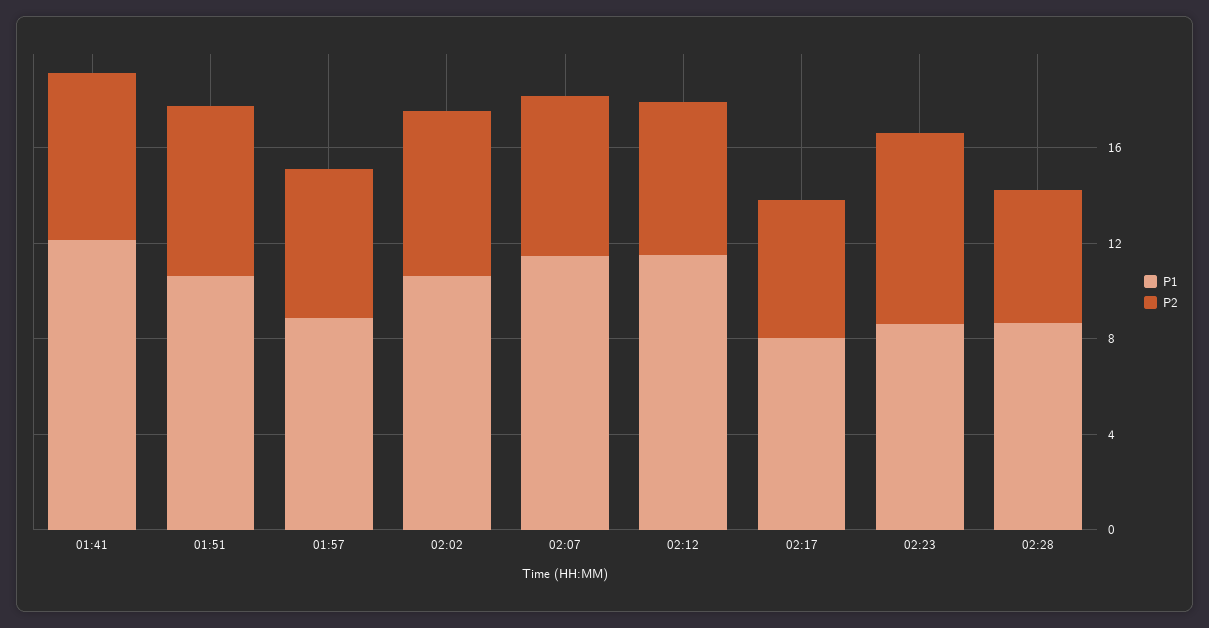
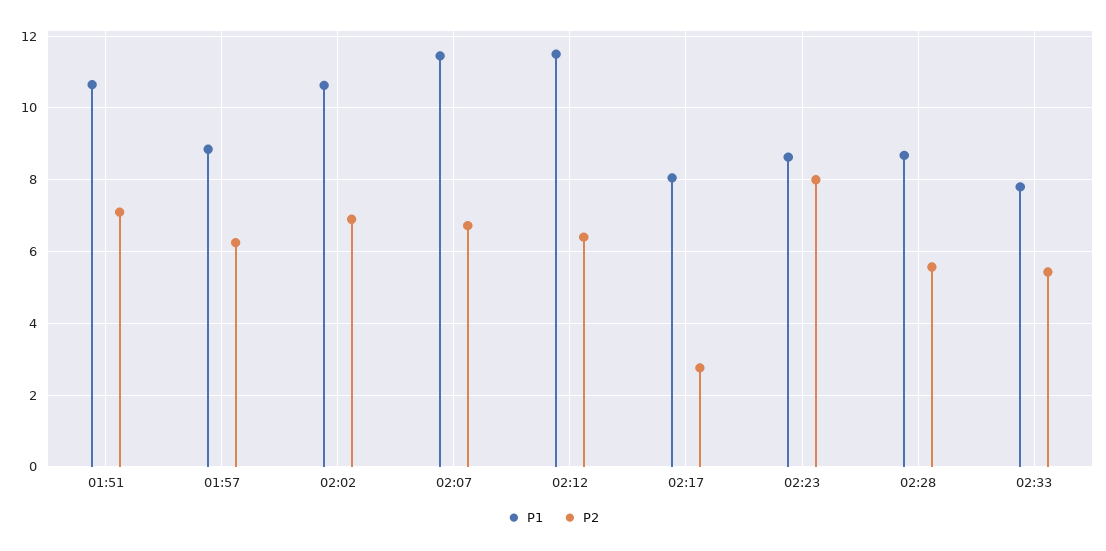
P1, 01:41: 12 -> none
P2, 01:41: 7 -> none
P2, 02:17: 6 -> 2.8
P1, 02:33: none -> 7.8
P2, 02:33: none -> 5.4

